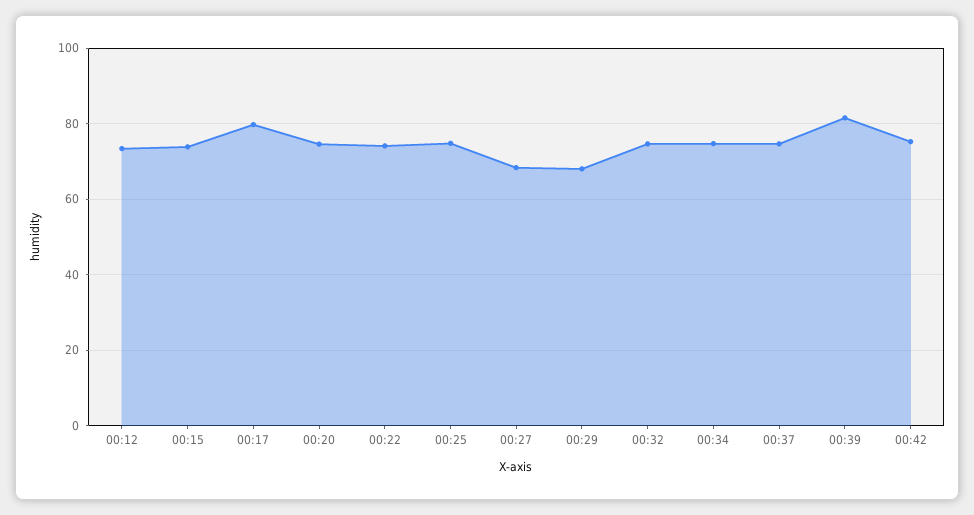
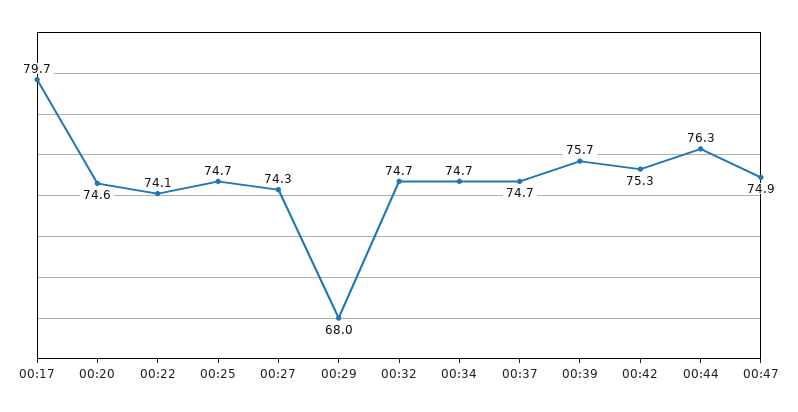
00:12: 74 -> none
00:15: 74 -> none
00:27: 68 -> 74.3
00:39: 82 -> 75.7
00:44: none -> 76.3
00:47: none -> 74.9

